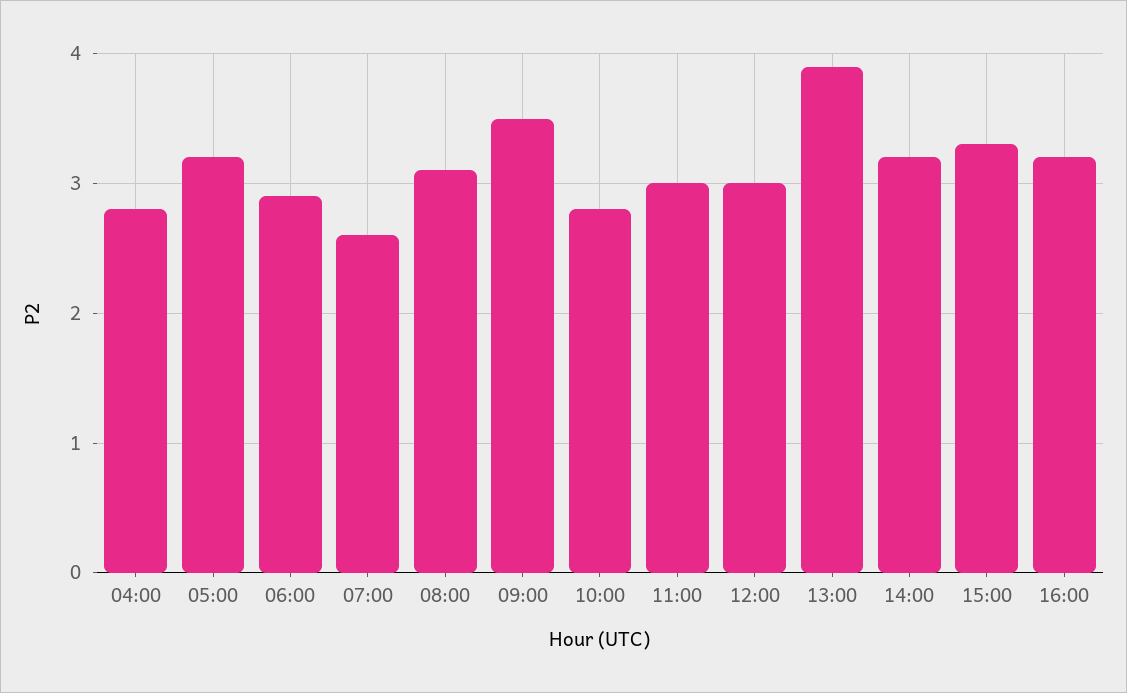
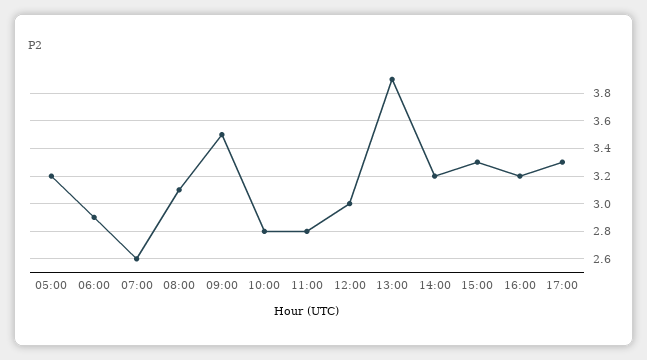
04:00: 2.8 -> none
11:00: 3 -> 2.8
17:00: none -> 3.3

